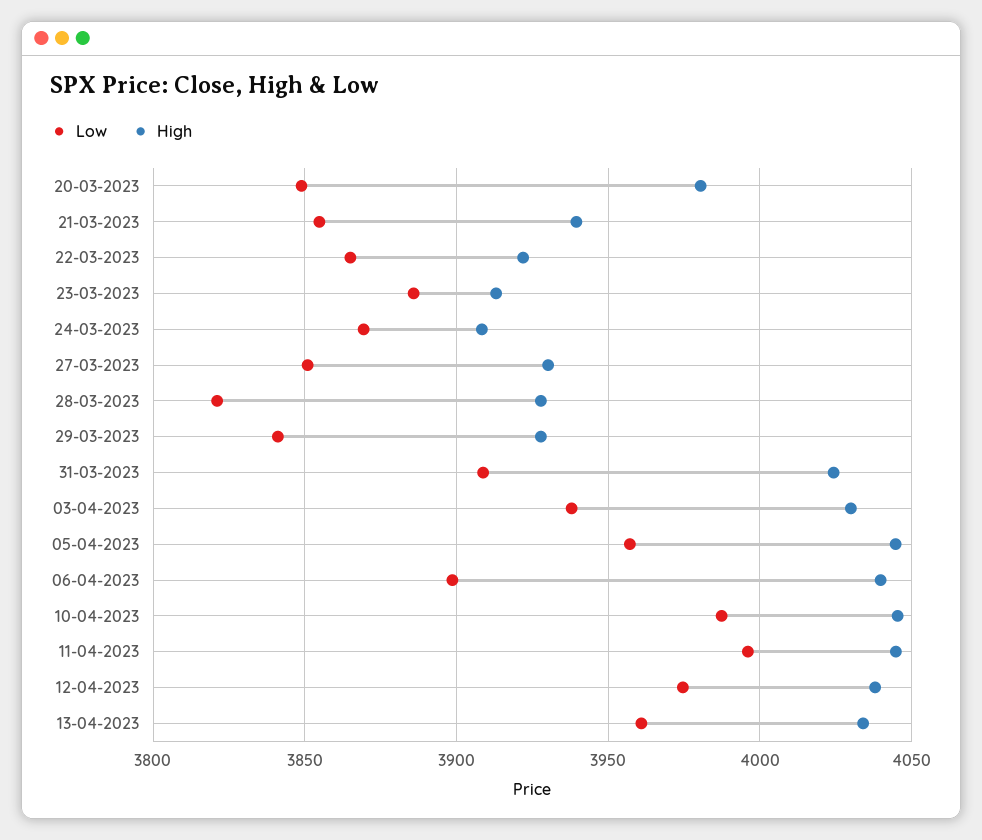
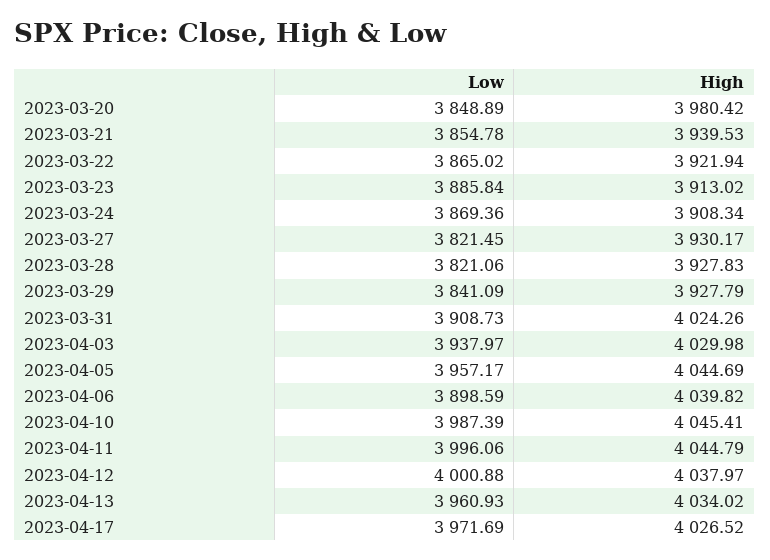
Low, 27-03-2023: 3850 -> 3821.45
Low, 12-04-2023: 3975 -> 4000.88
Low, 2023-04-17: none -> 3971.69
High, 2023-04-17: none -> 4026.52

